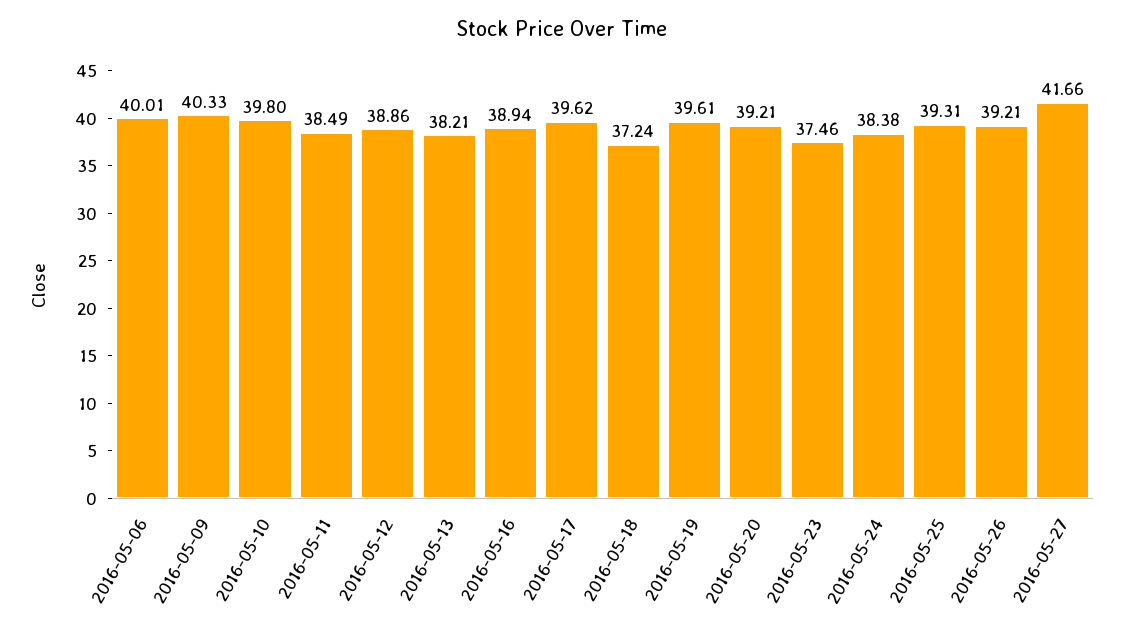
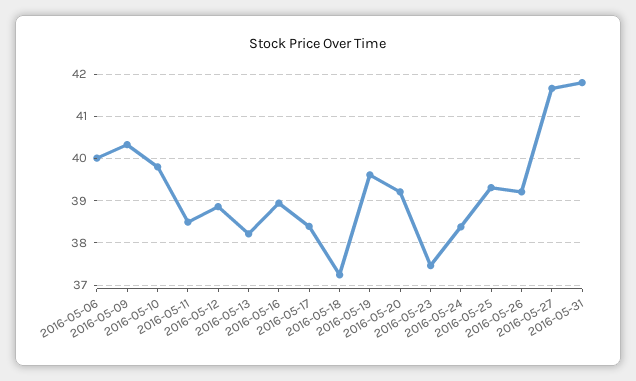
2016-05-17: 39.62 -> 38.4
2016-05-31: none -> 41.8

